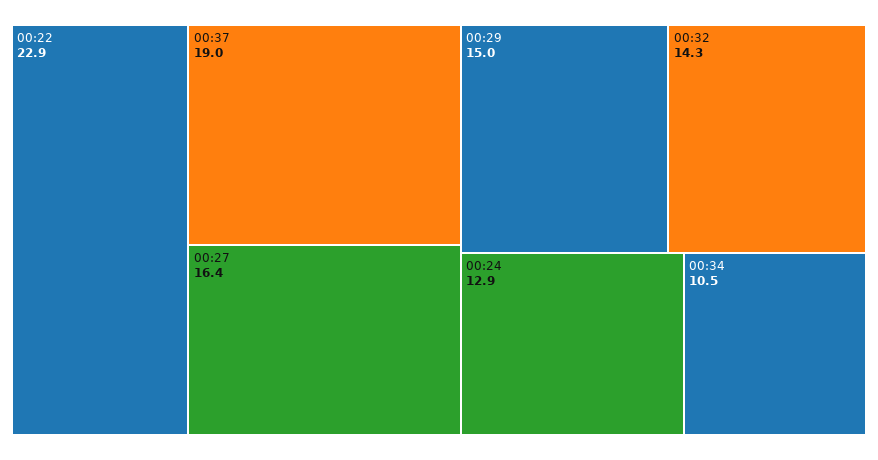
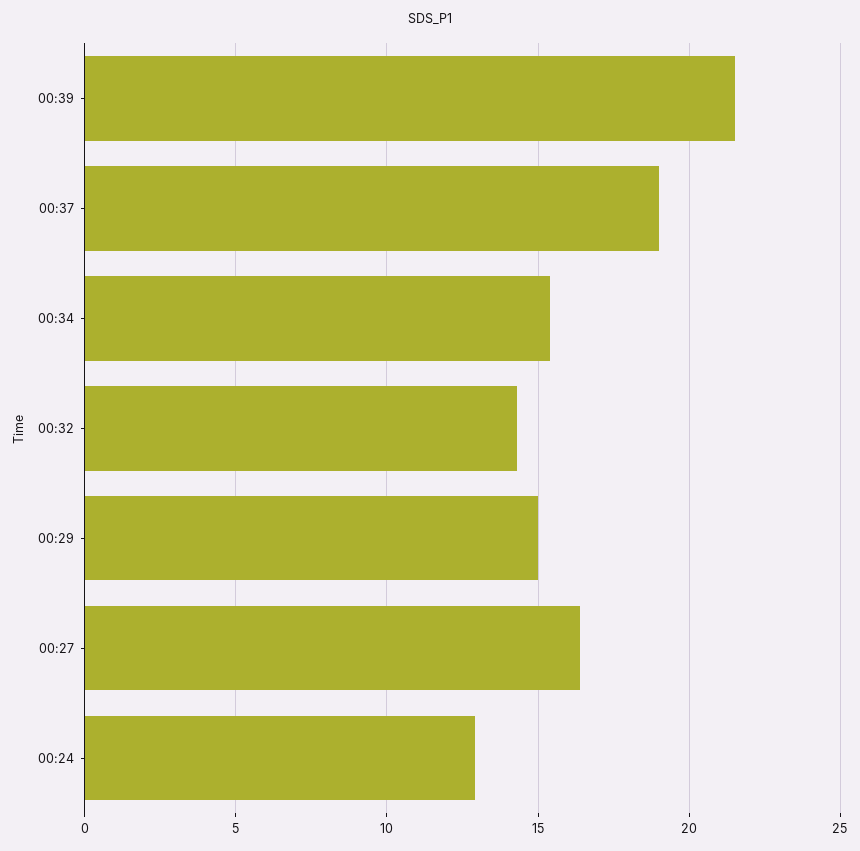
00:22: 22.9 -> none
00:34: 10.5 -> 15.5
00:39: none -> 21.5

